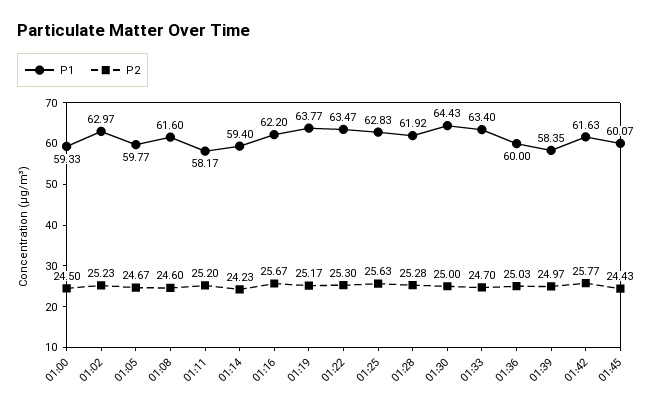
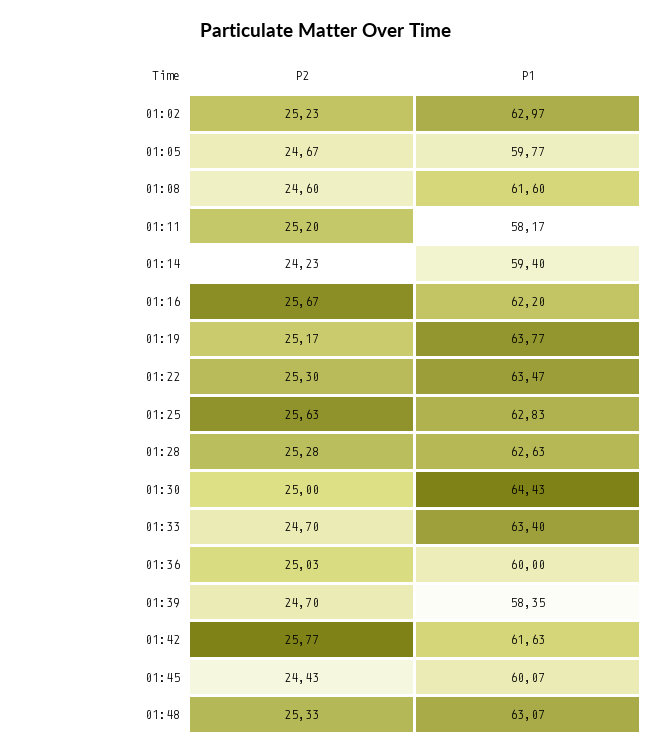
P1, 01:00: 59.33 -> none
P2, 01:00: 24.5 -> none
P1, 01:28: 61.92 -> 62.63
P2, 01:39: 24.97 -> 24.7
P2, 01:48: none -> 25.33
P1, 01:48: none -> 63.07

